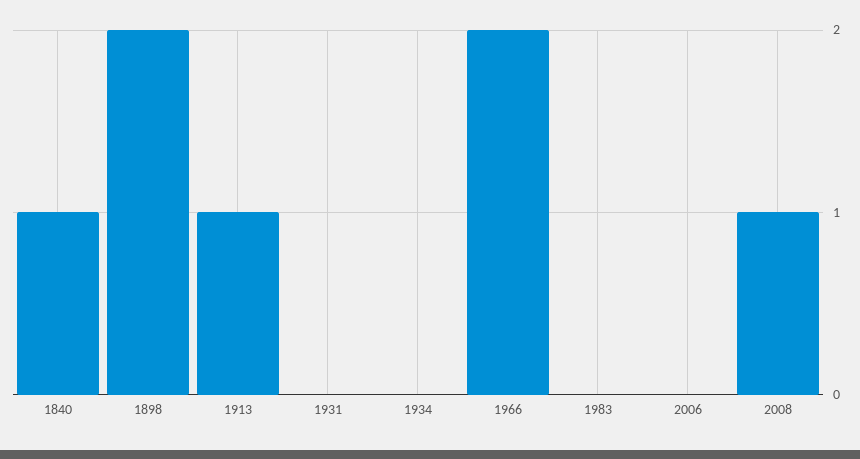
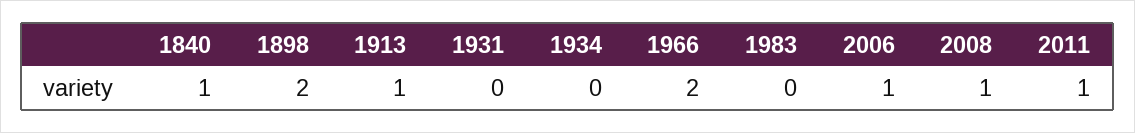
2006: 0 -> 1
2011: none -> 1

